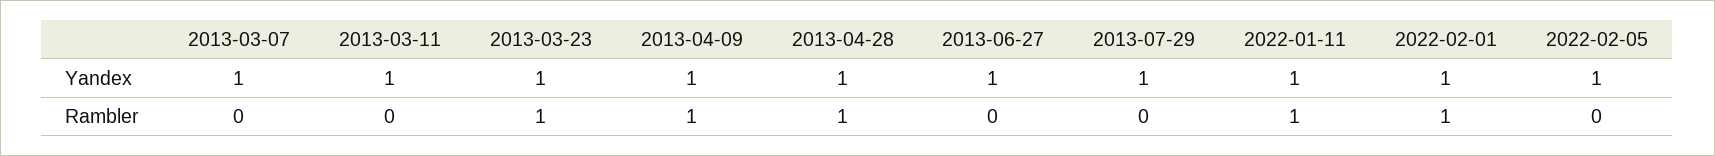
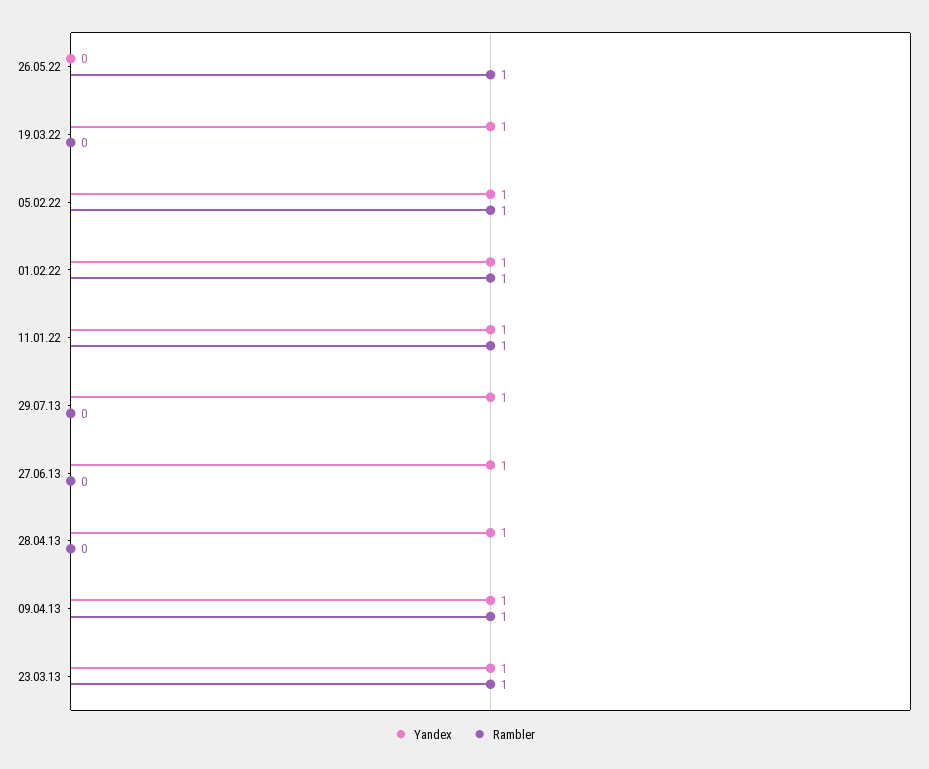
Yandex, 2013-03-07: 1 -> none
Yandex, 2013-03-11: 1 -> none
Rambler, 2013-03-07: 0 -> none
Rambler, 2013-03-11: 0 -> none
Rambler, 2013-04-28: 1 -> 0
Rambler, 2022-02-05: 0 -> 1
Yandex, 26.05.22: none -> 0
Rambler, 26.05.22: none -> 1
Yandex, 19.03.22: none -> 1
Rambler, 19.03.22: none -> 0

